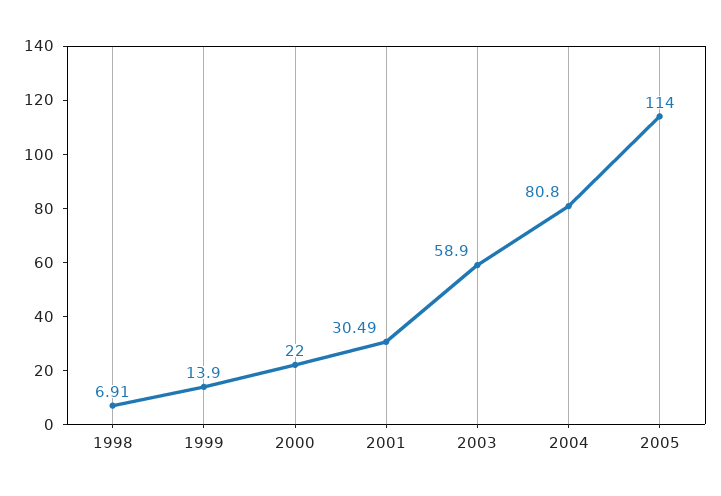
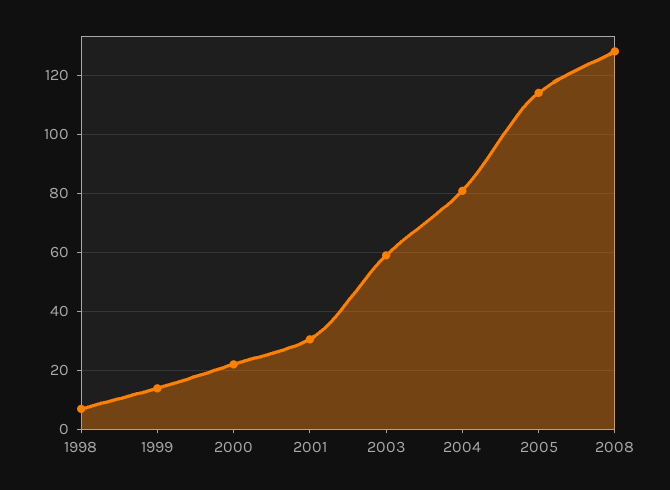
2008: none -> 127.5

